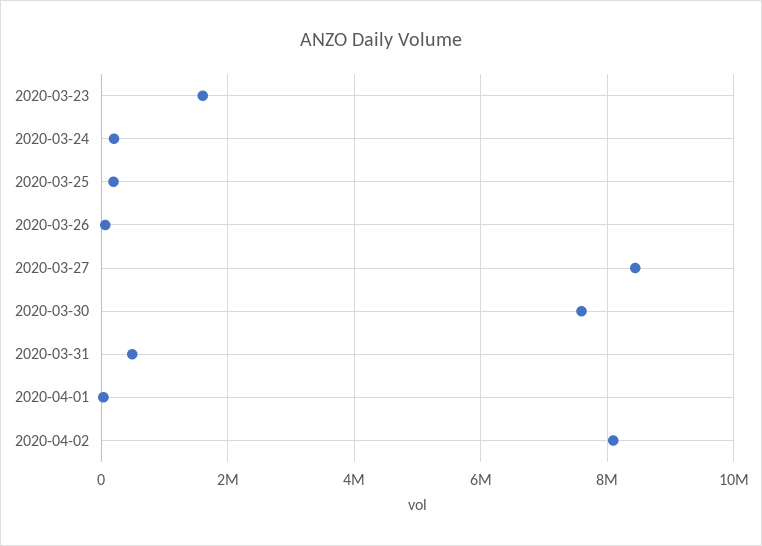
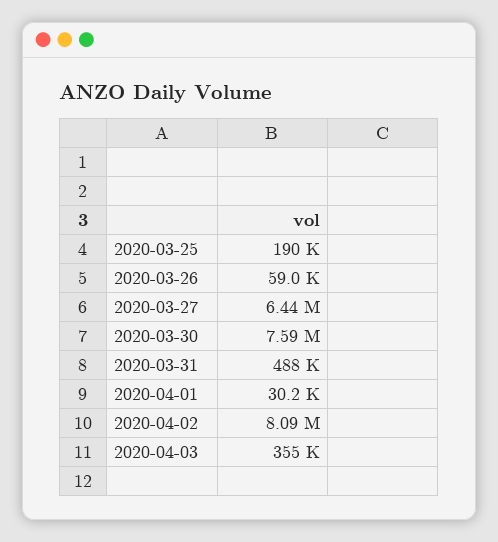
2020-03-23: 1600000 -> none
2020-03-24: 200000 -> none
2020-03-27: 8400000 -> 6440000
2020-04-03: none -> 355000

